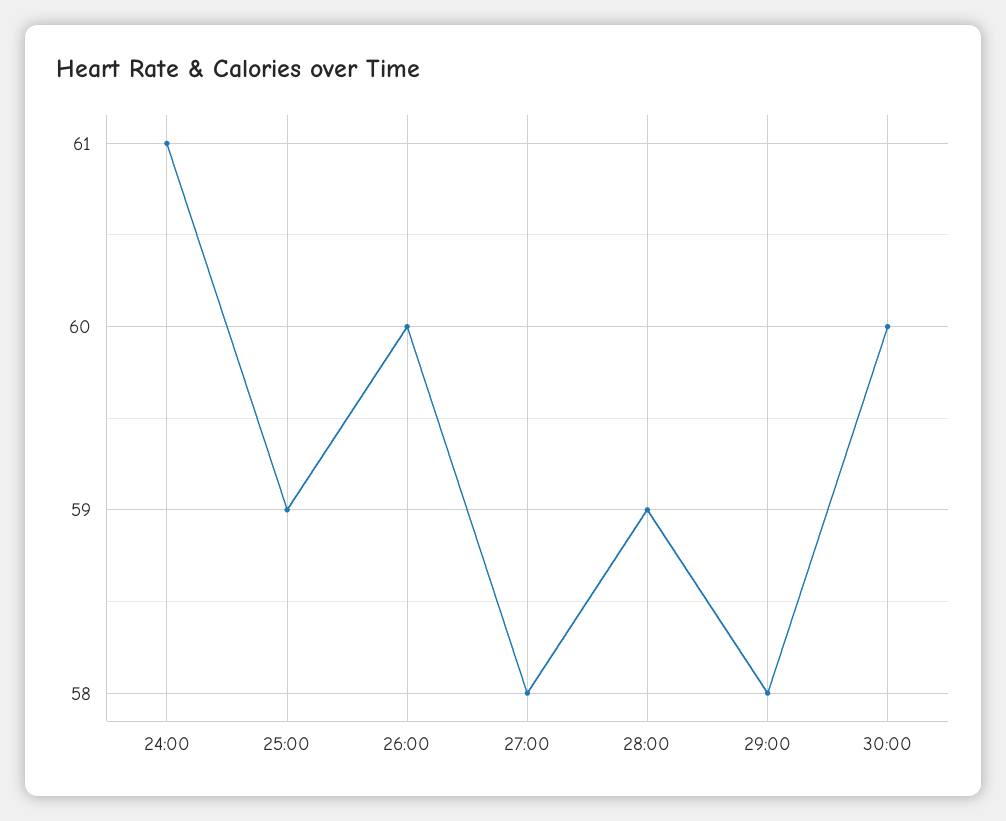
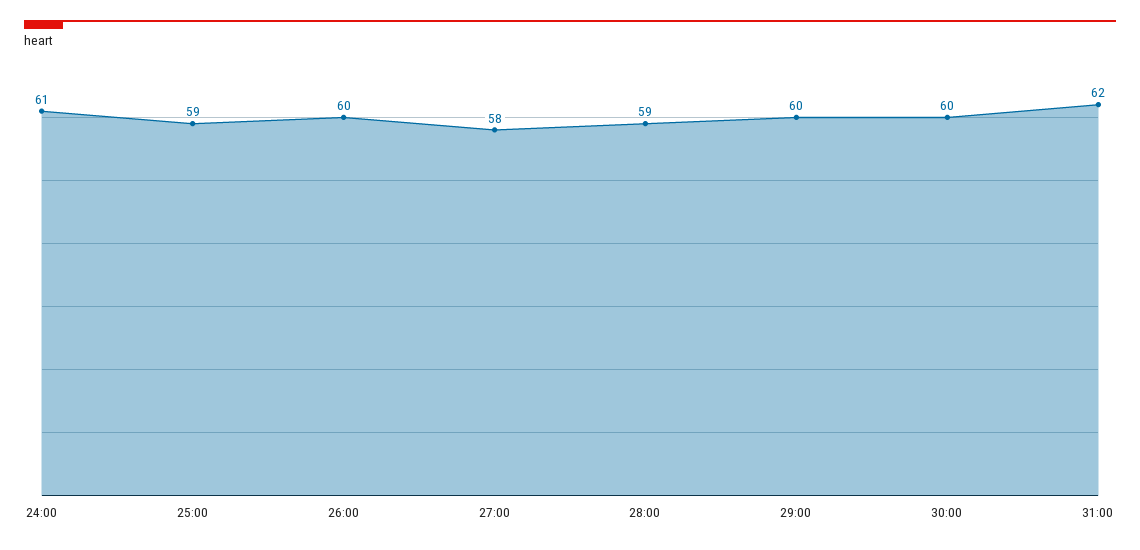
29:00: 58 -> 60
31:00: none -> 62

